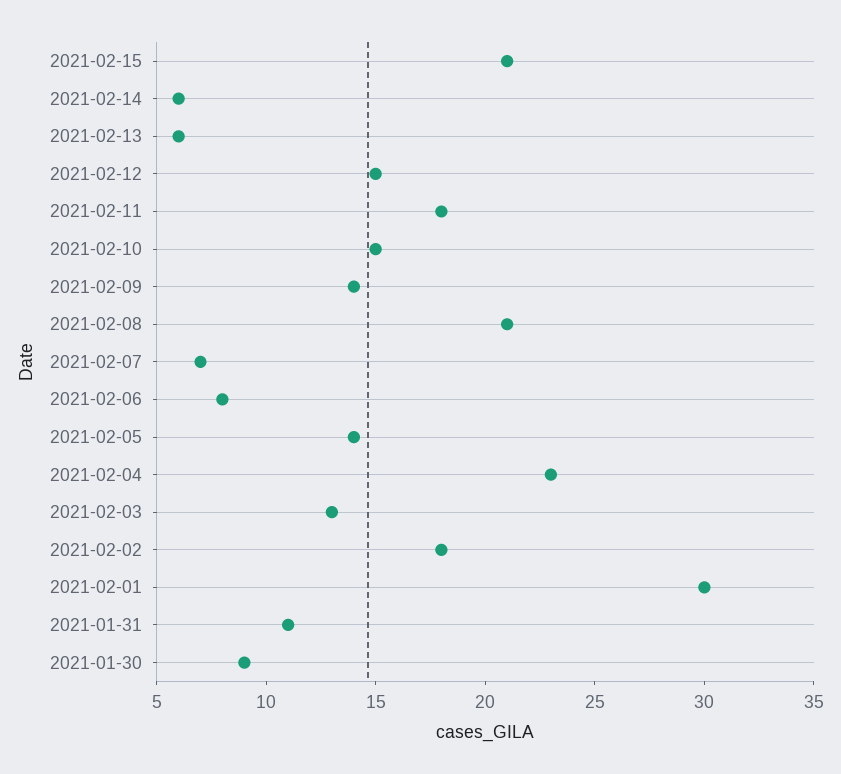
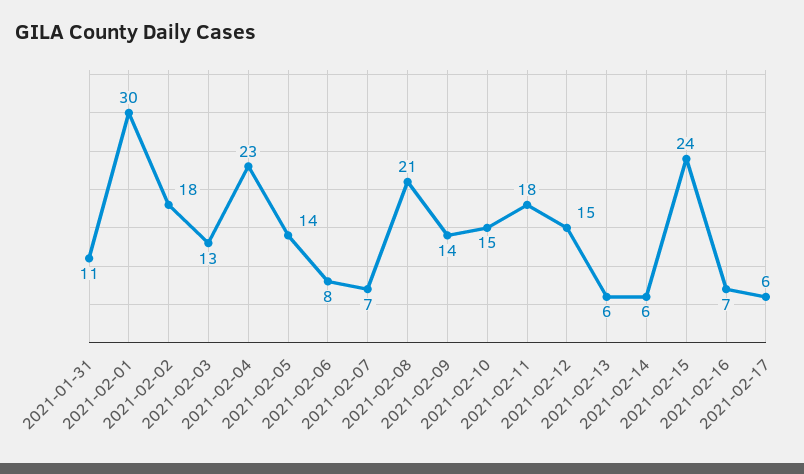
2021-02-15: 21 -> 24
2021-01-30: 9 -> none
2021-02-16: none -> 7
2021-02-17: none -> 6

